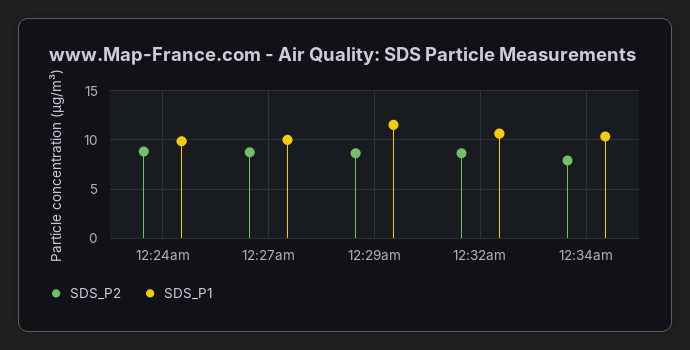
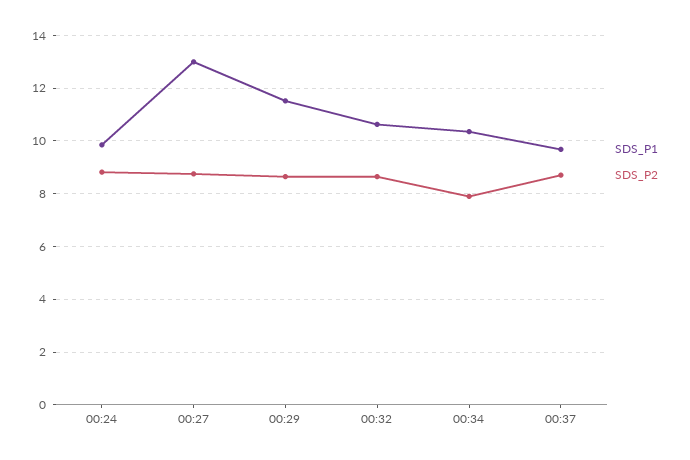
SDS_P1, 12:27am: 10 -> 13
SDS_P1, 00:37: none -> 9.75
SDS_P2, 00:37: none -> 8.75

